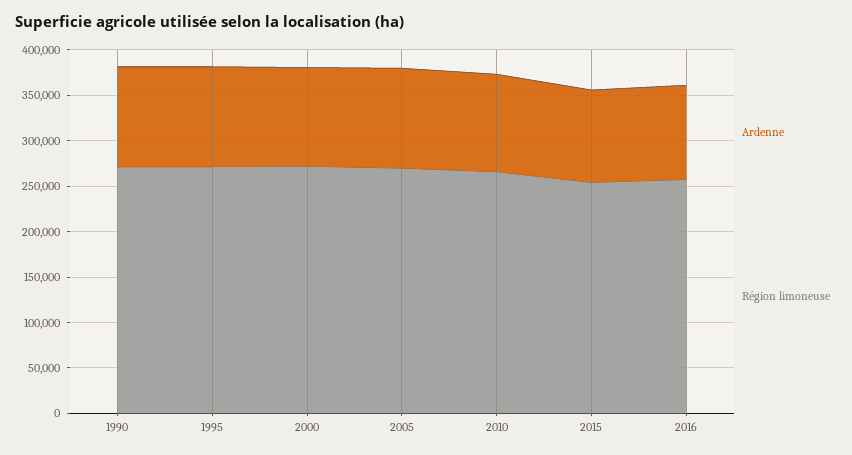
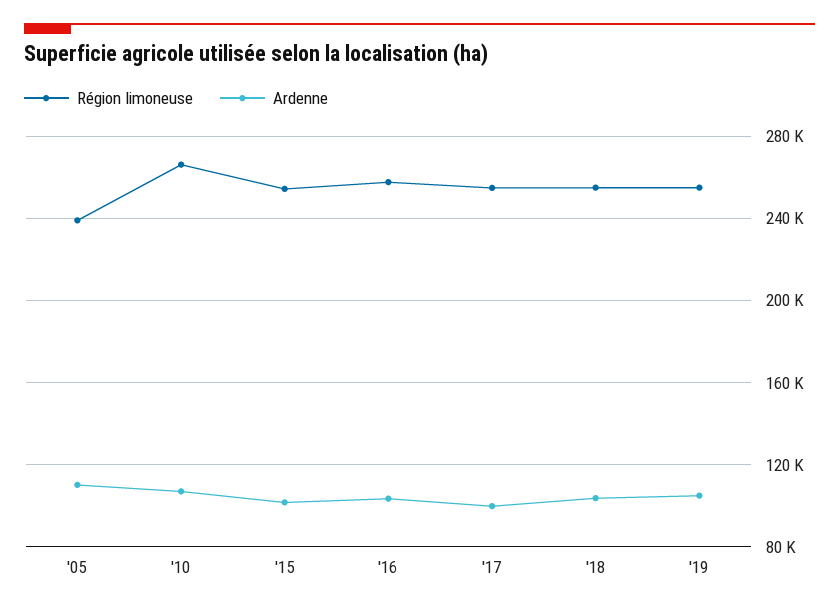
Ardenne, 1990: 110000 -> none
Région limoneuse, 1990: 270000 -> none
Ardenne, 1995: 110000 -> none
Région limoneuse, 1995: 270000 -> none
Ardenne, 2000: 110000 -> none
Région limoneuse, 2000: 270000 -> none
Région limoneuse, 2005: 270000 -> 240000
Région limoneuse, '17: none -> 255000
Ardenne, '17: none -> 100000
Région limoneuse, '18: none -> 255000
Ardenne, '18: none -> 105000
Région limoneuse, '19: none -> 255000
Ardenne, '19: none -> 105000

